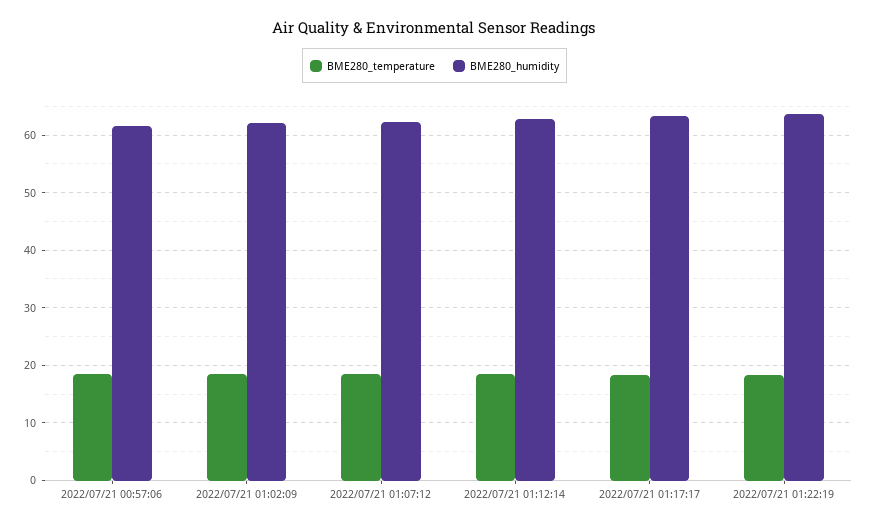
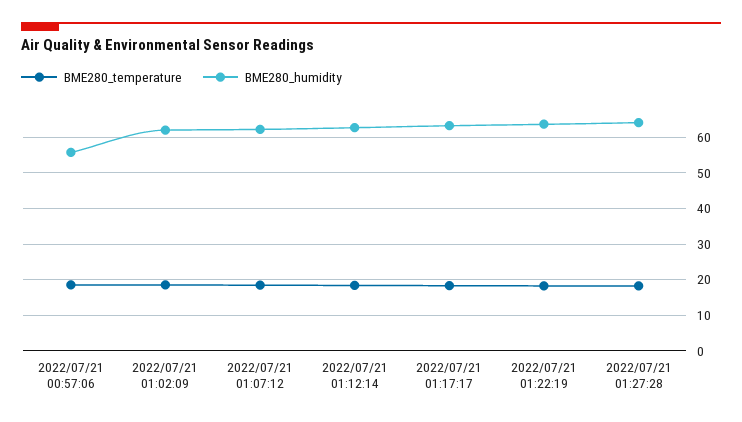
BME280_humidity, 2022/07/21 00:57:06: 62 -> 56
BME280_temperature, 2022/07/21 01:27:28: none -> 18
BME280_humidity, 2022/07/21 01:27:28: none -> 64

